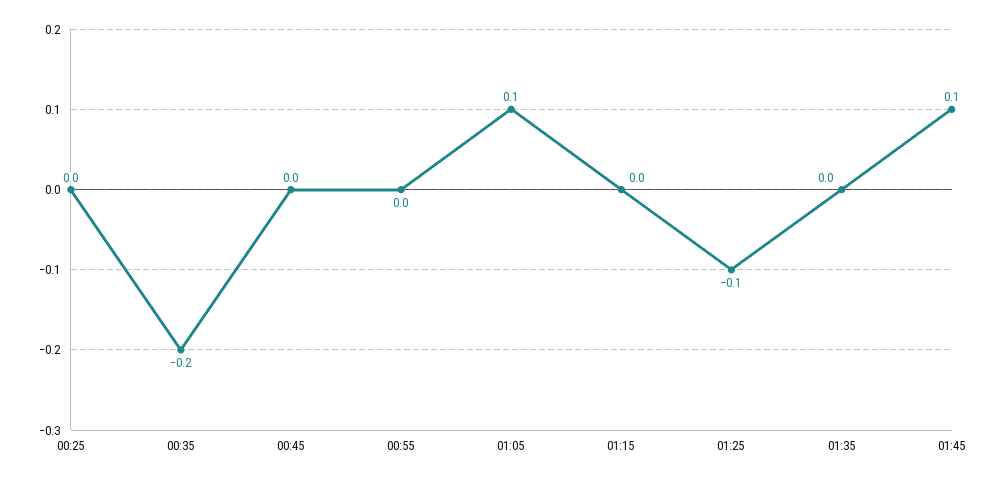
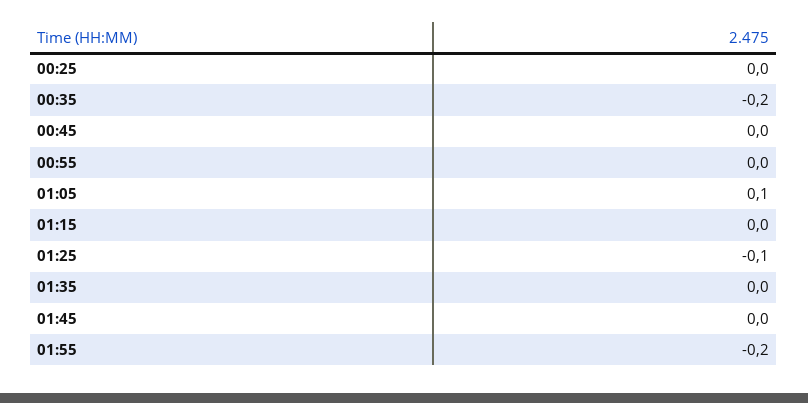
01:45: 0.1 -> 0
01:55: none -> -0.2

